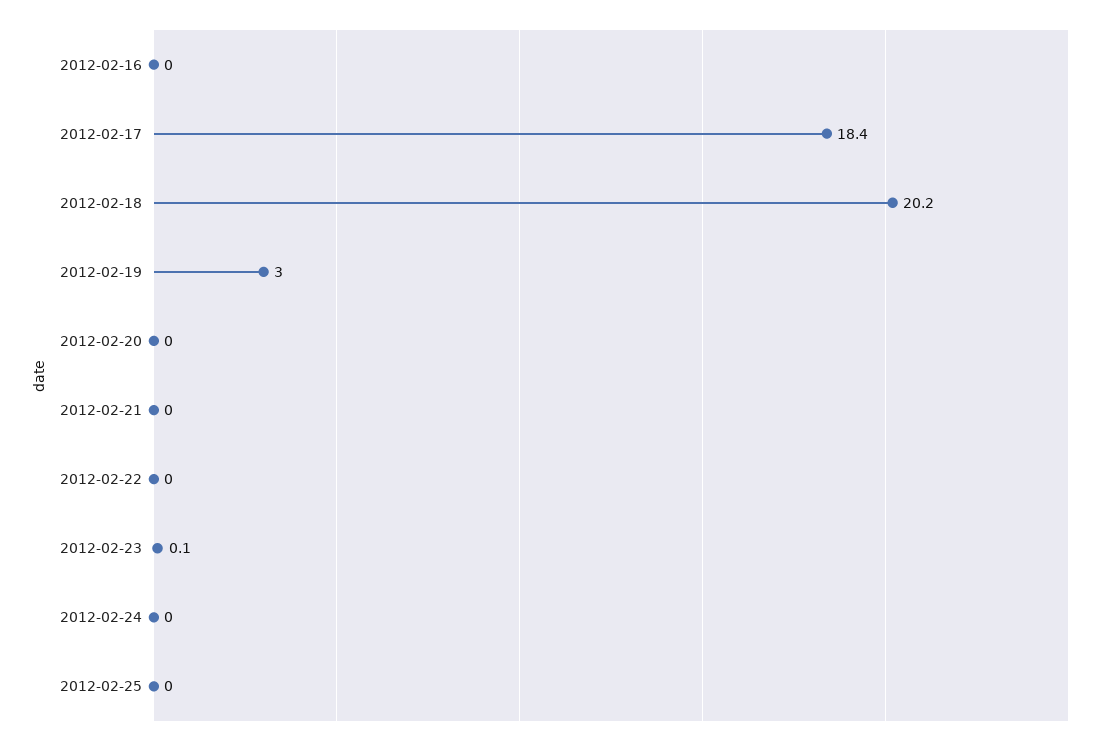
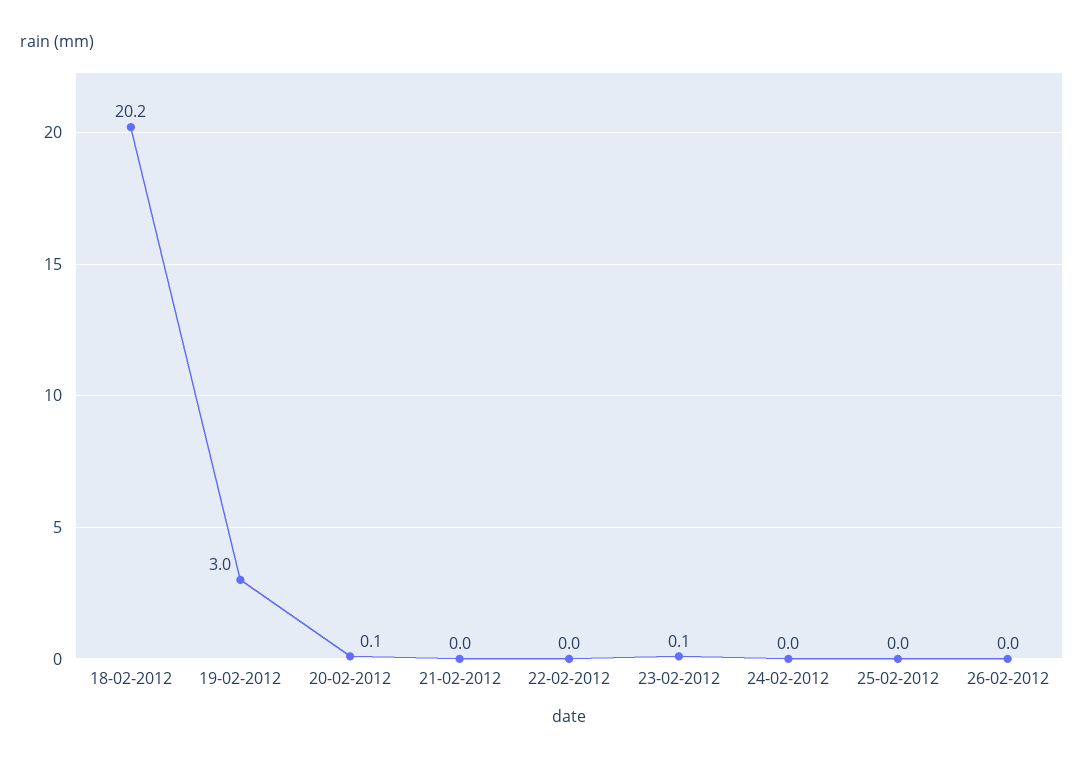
2012-02-16: 0 -> none
2012-02-17: 18.4 -> none
2012-02-20: 0 -> 0.1
26-02-2012: none -> 0

